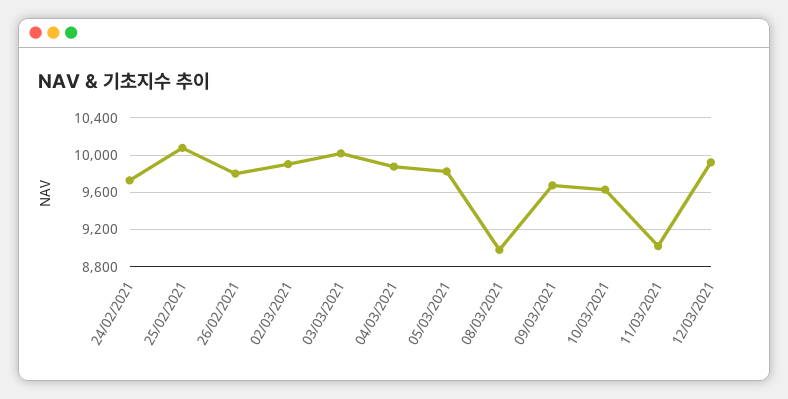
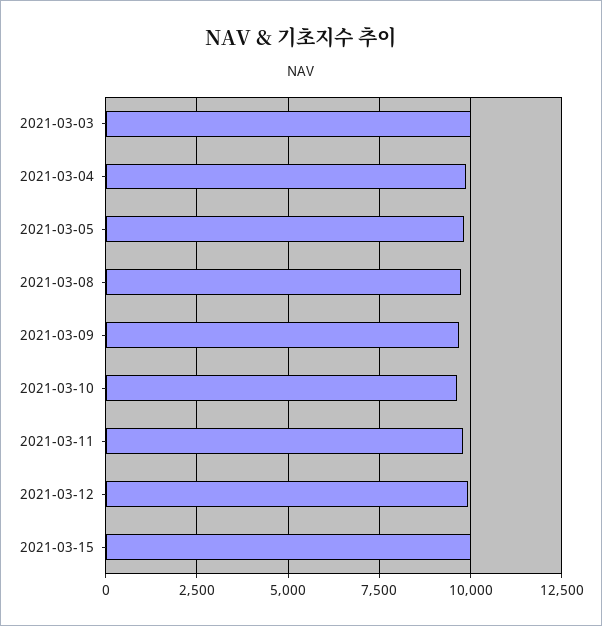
24/02/2021: 9700 -> none
25/02/2021: 10100 -> none
26/02/2021: 9800 -> none
02/03/2021: 9900 -> none
08/03/2021: 9000 -> 9750
11/03/2021: 9000 -> 9750
2021-03-15: none -> 10000

